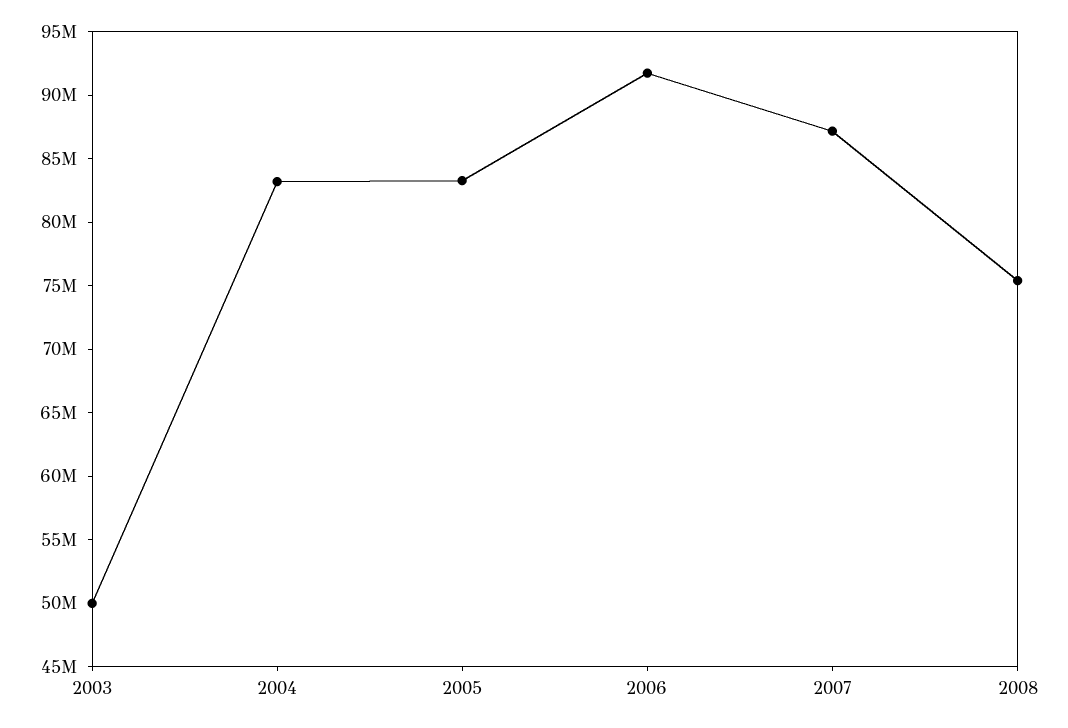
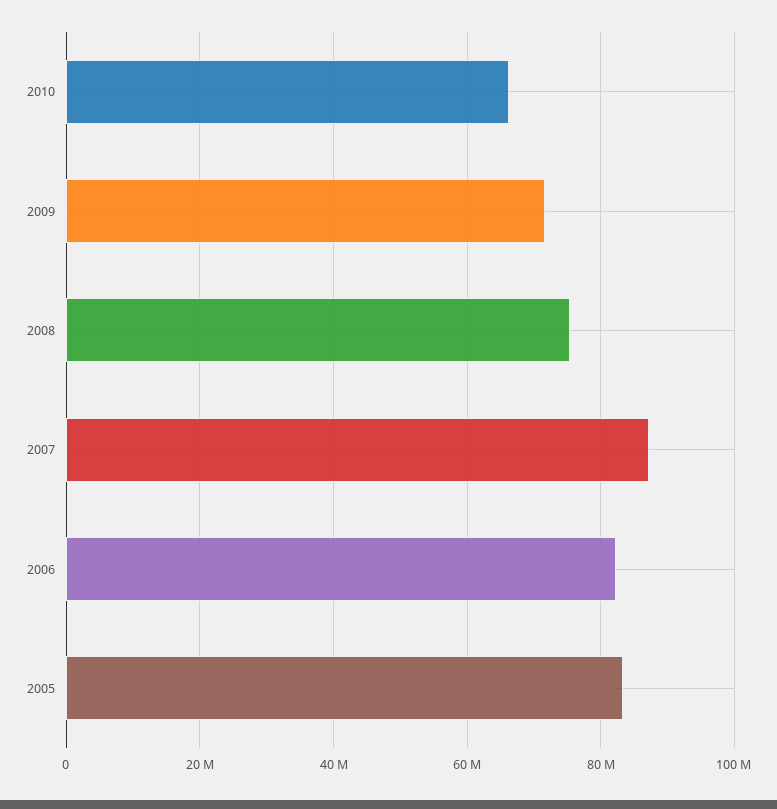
2003: 50000000 -> none
2004: 83000000 -> none
2006: 92000000 -> 82000000
2010: none -> 66000000
2009: none -> 72000000

